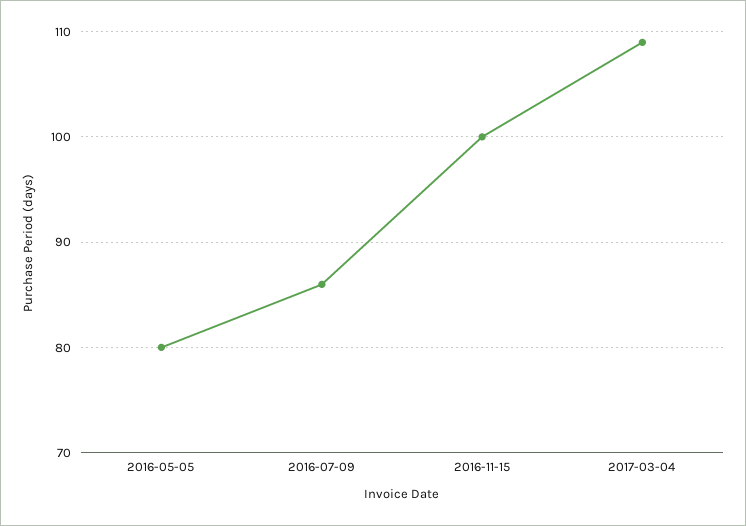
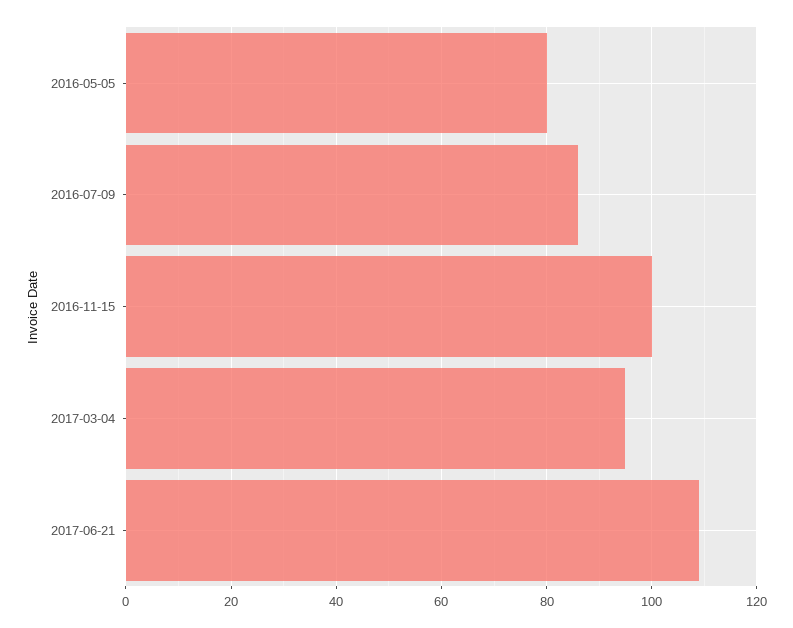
2017-03-04: 109 -> 95
2017-06-21: none -> 110

